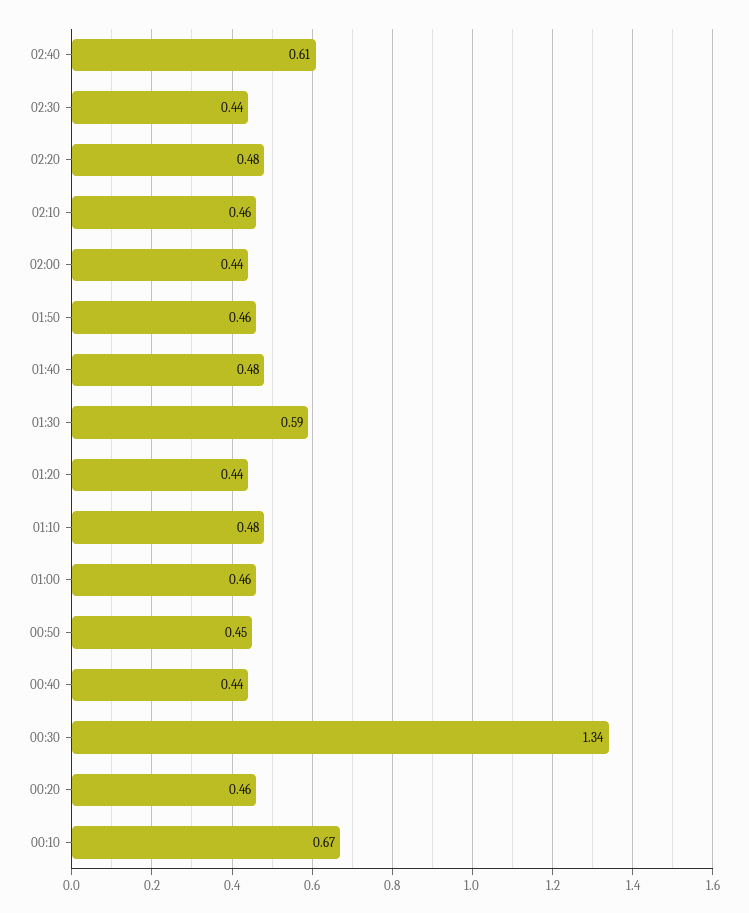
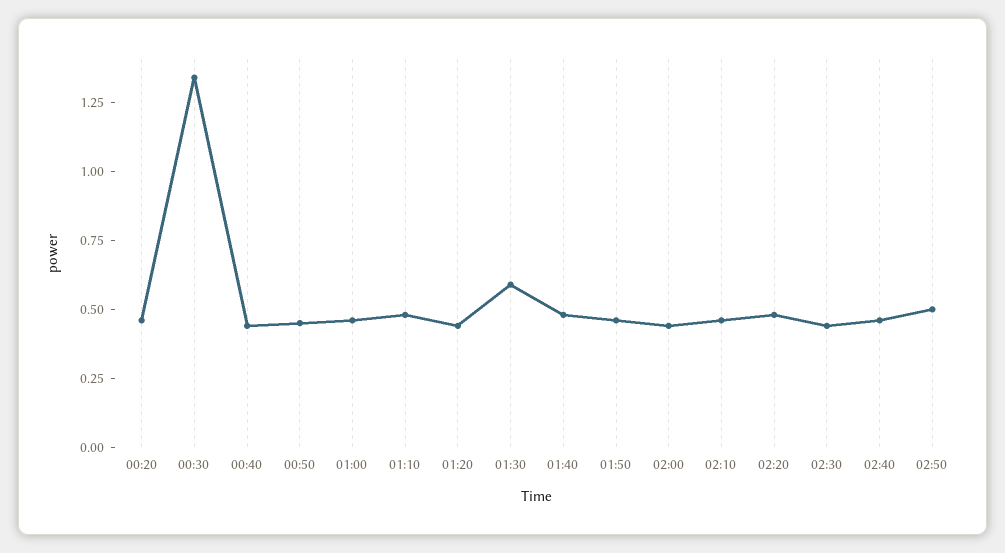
02:40: 0.61 -> 0.45
00:10: 0.67 -> none
02:50: none -> 0.5

